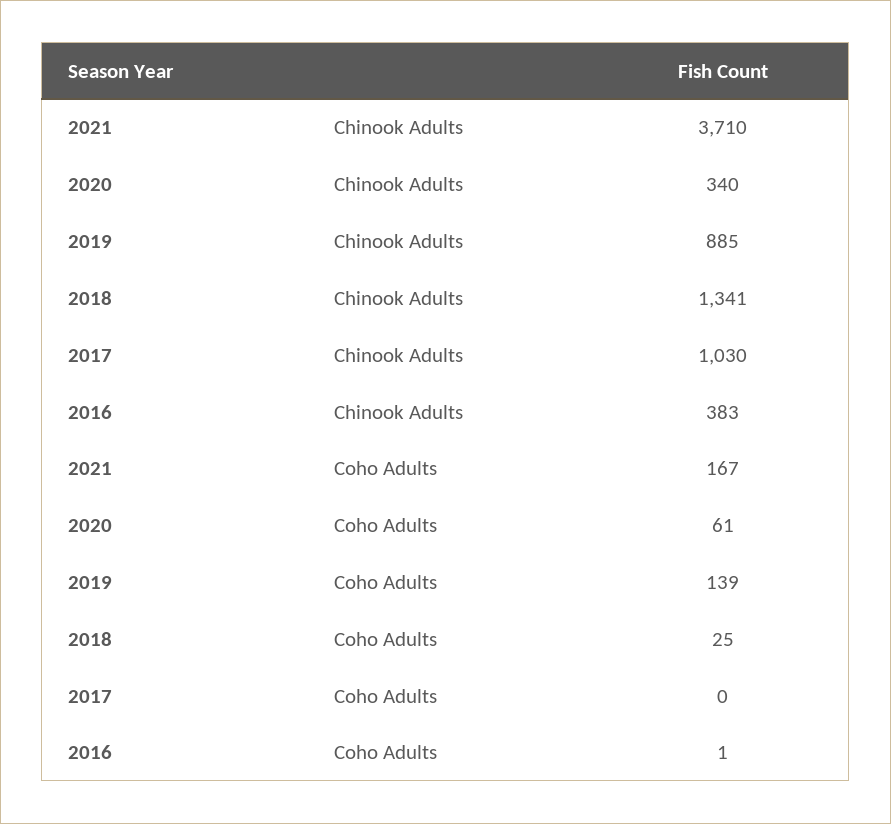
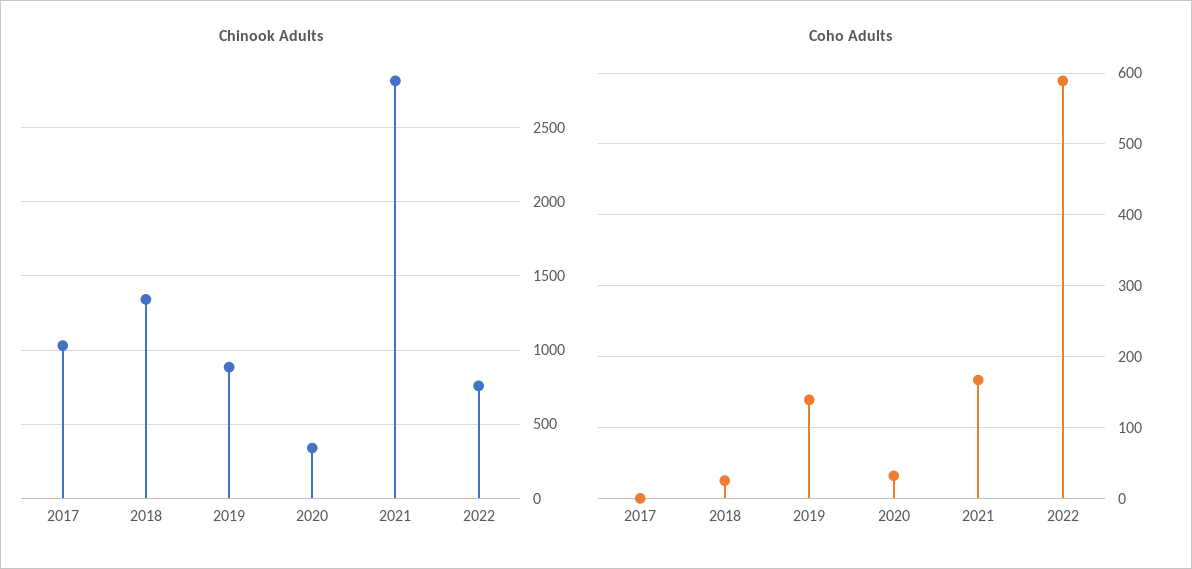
Chinook Adults, 2021: 3710 -> 2800
Chinook Adults, 2016: 383 -> none
Coho Adults, 2020: 61 -> 30
Coho Adults, 2016: 1 -> none
Chinook Adults, 2022: none -> 750
Coho Adults, 2022: none -> 590

